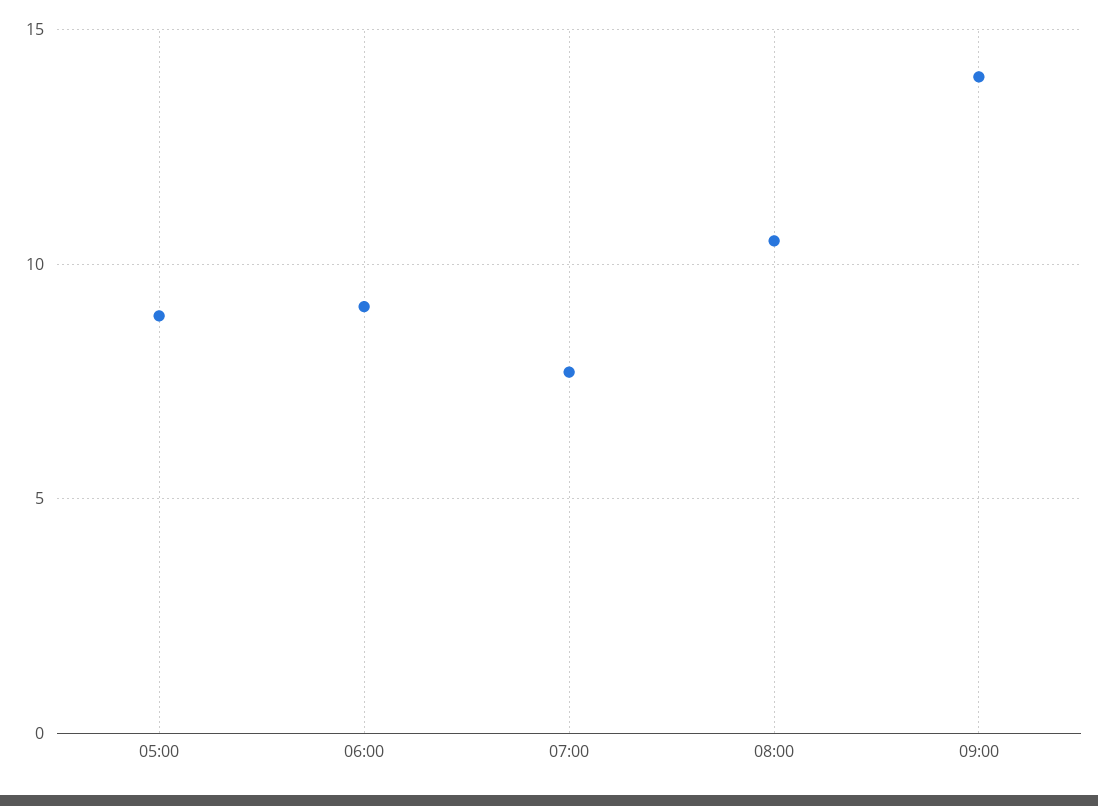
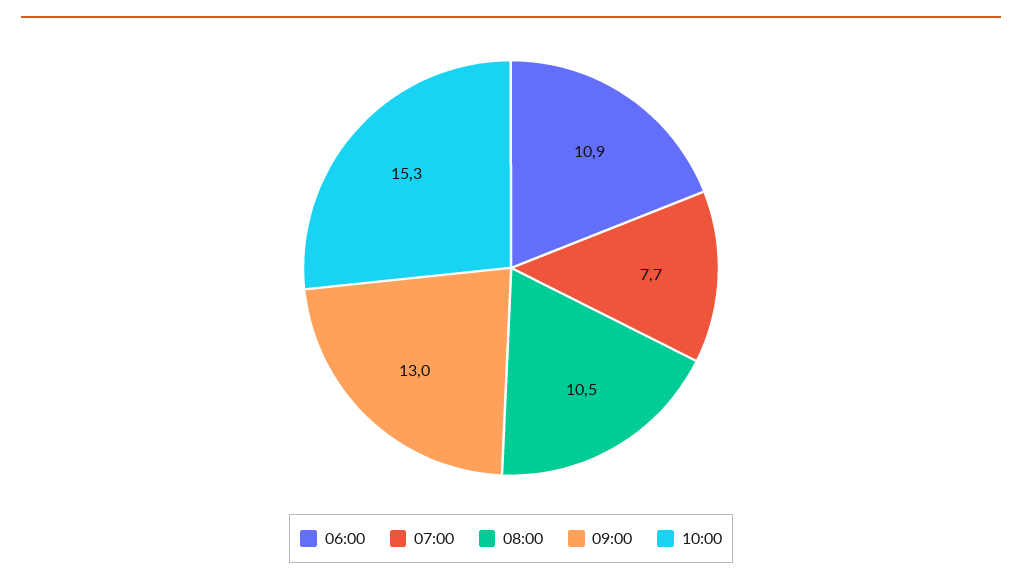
05:00: 9 -> none
06:00: 9 -> 10.9
09:00: 14 -> 13
10:00: none -> 15.3

